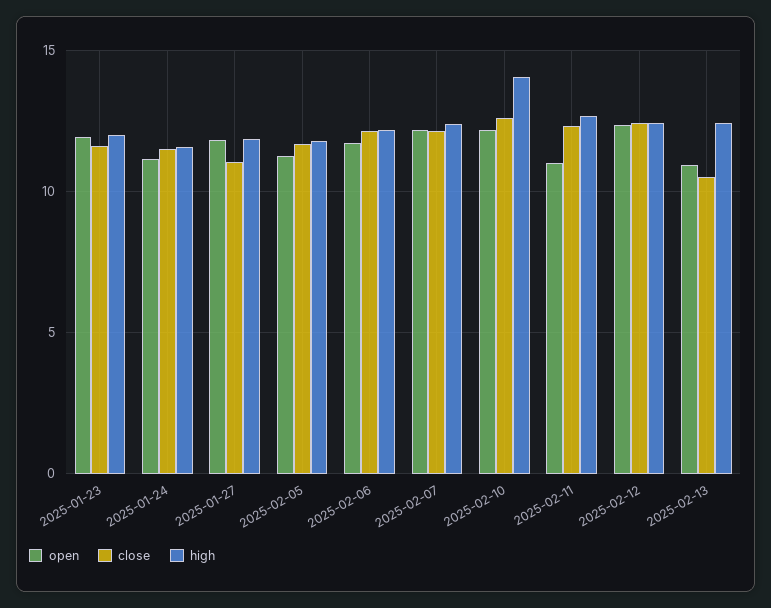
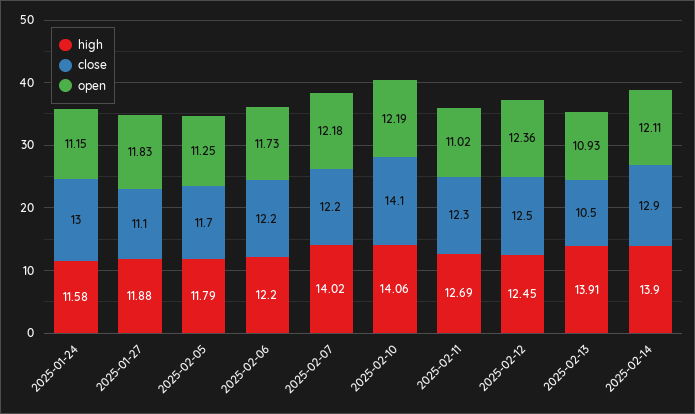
open, 2025-01-23: 12 -> none
close, 2025-01-23: 11.5 -> none
high, 2025-01-23: 12 -> none
close, 2025-01-24: 11.5 -> 13
high, 2025-02-07: 12.5 -> 14.02
close, 2025-02-10: 12.5 -> 14.1
high, 2025-02-13: 12.5 -> 13.91
high, 2025-02-14: none -> 13.9
close, 2025-02-14: none -> 12.9
open, 2025-02-14: none -> 12.11

